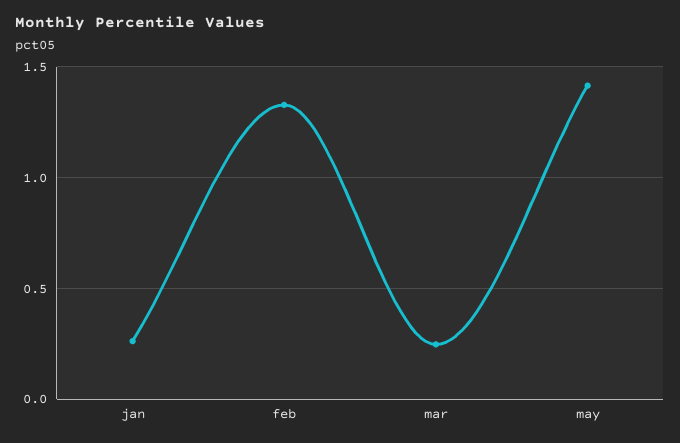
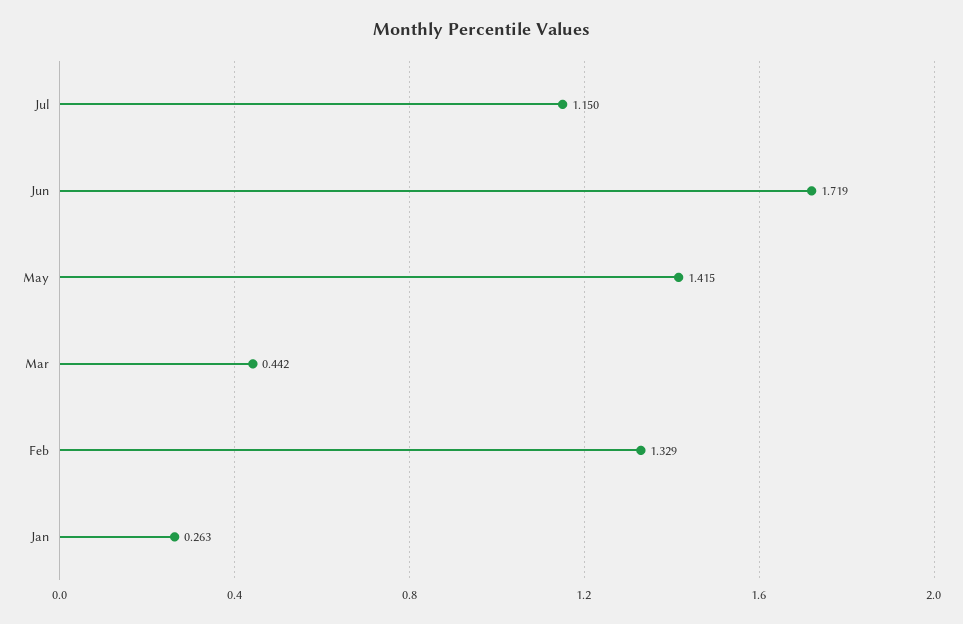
mar: 0.25 -> 0.442
Jul: none -> 1.15
Jun: none -> 1.719

